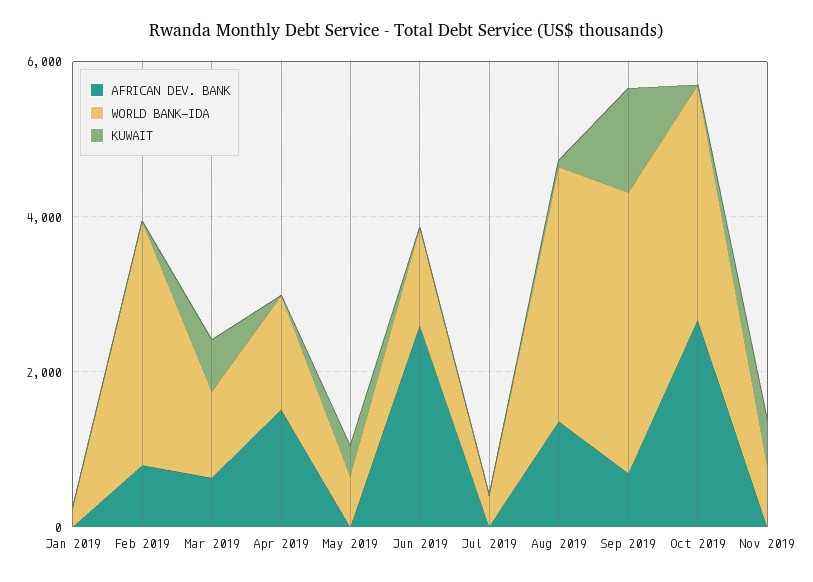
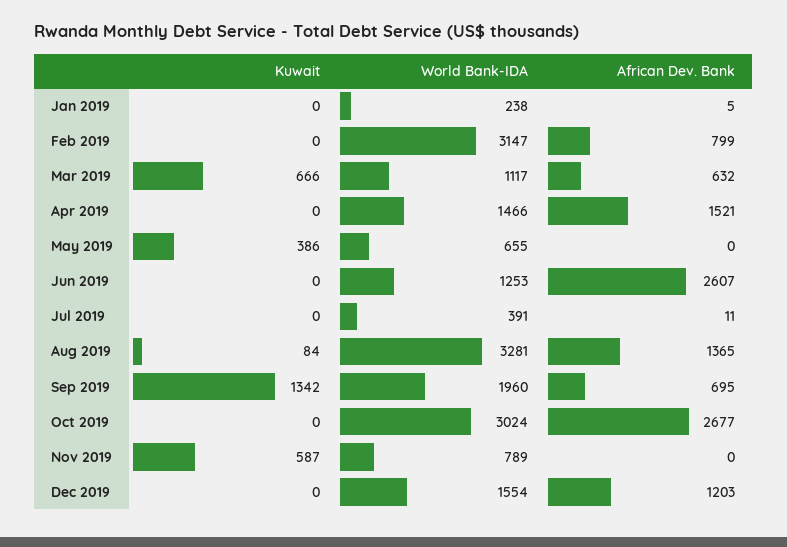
WORLD BANK-IDA, Sep 2019: 3500 -> 1960
KUWAIT, Dec 2019: none -> 0
WORLD BANK-IDA, Dec 2019: none -> 1554
AFRICAN DEV. BANK, Dec 2019: none -> 1203

